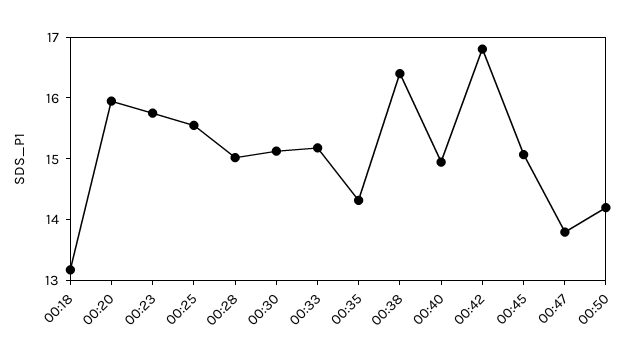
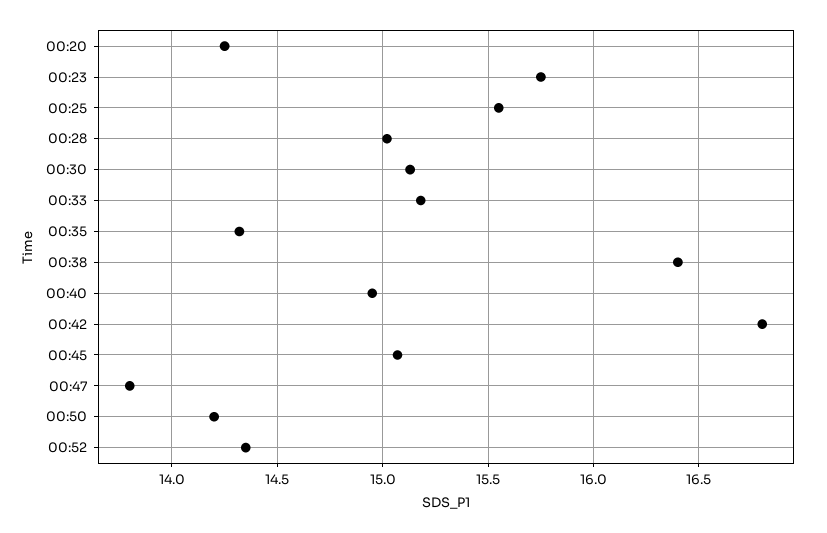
00:18: 13.2 -> none
00:20: 16 -> 14.25
00:52: none -> 14.35

